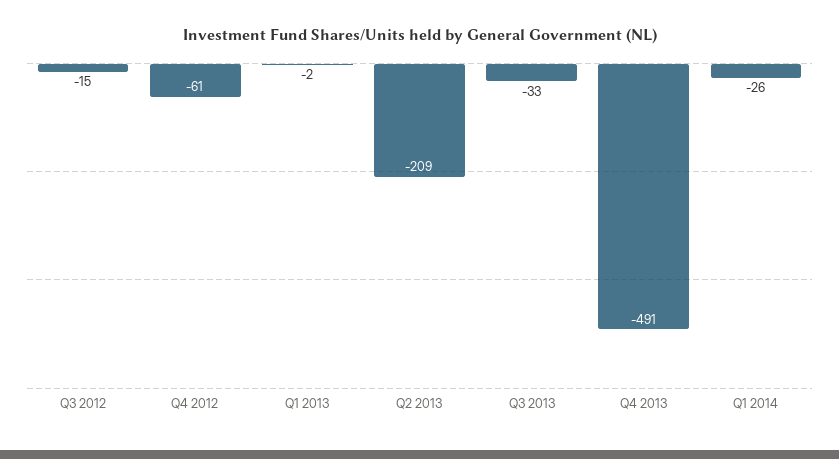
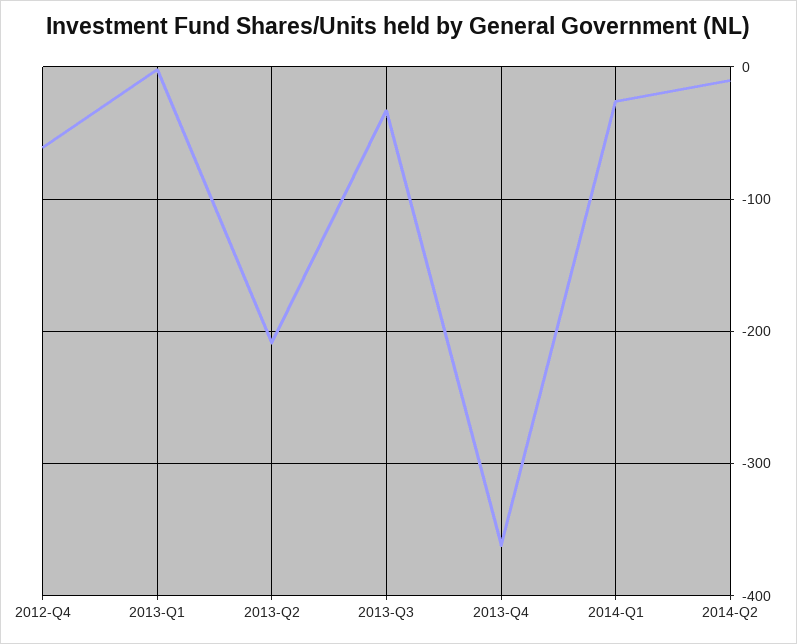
Q3 2012: -15 -> none
Q4 2013: -491 -> -360
2014-Q2: none -> -10

